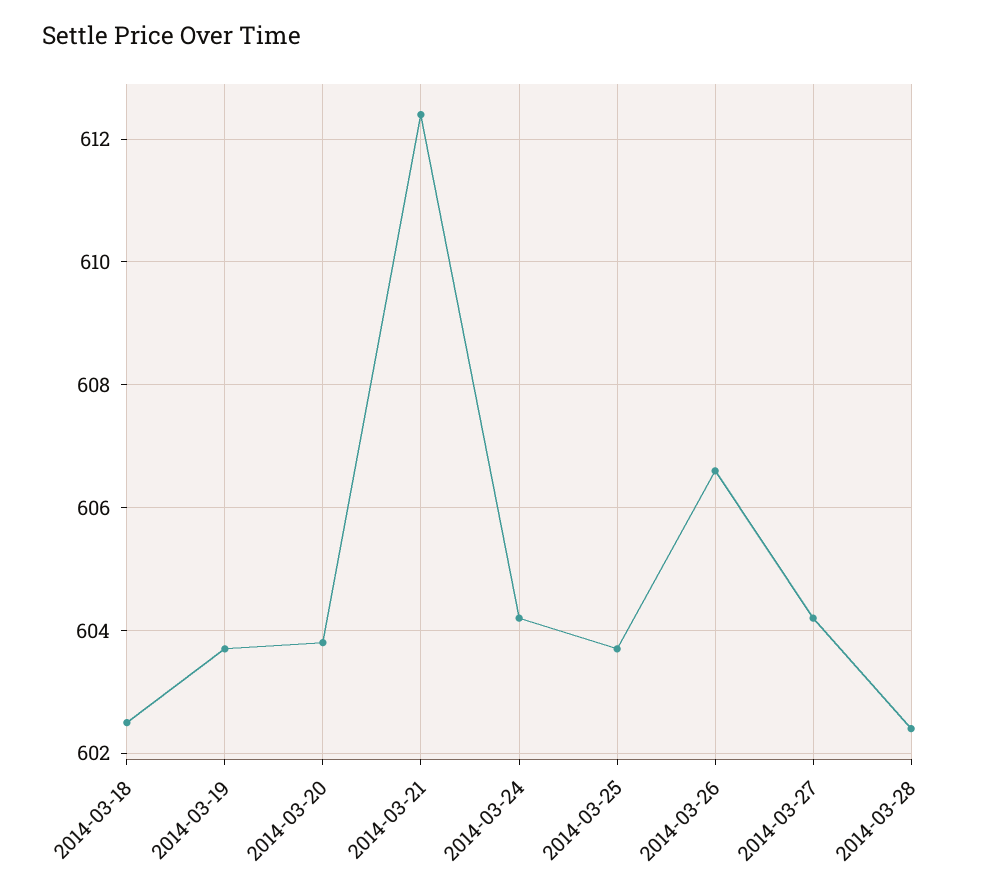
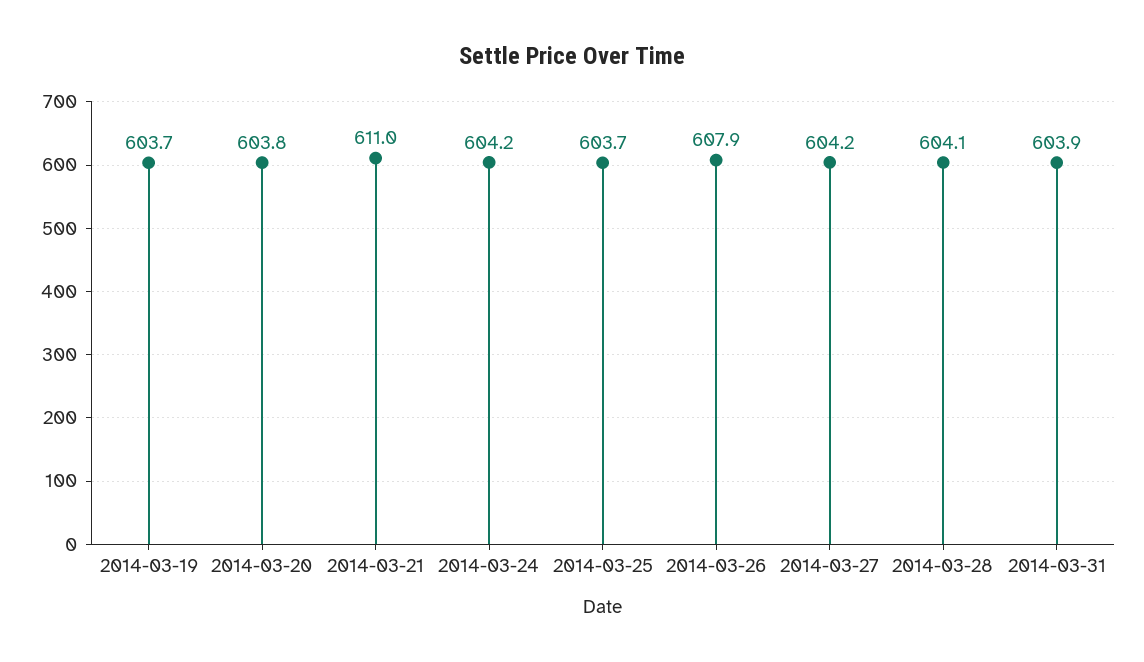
2014-03-18: 602.5 -> none
2014-03-21: 612.5 -> 611
2014-03-26: 606.5 -> 607.9
2014-03-28: 602.5 -> 604.1
2014-03-31: none -> 603.9

